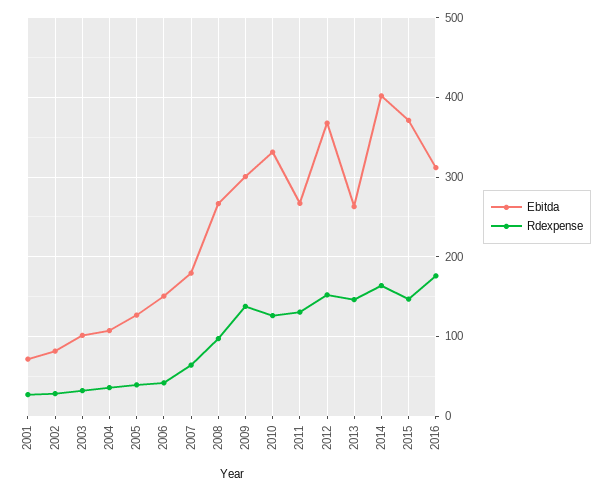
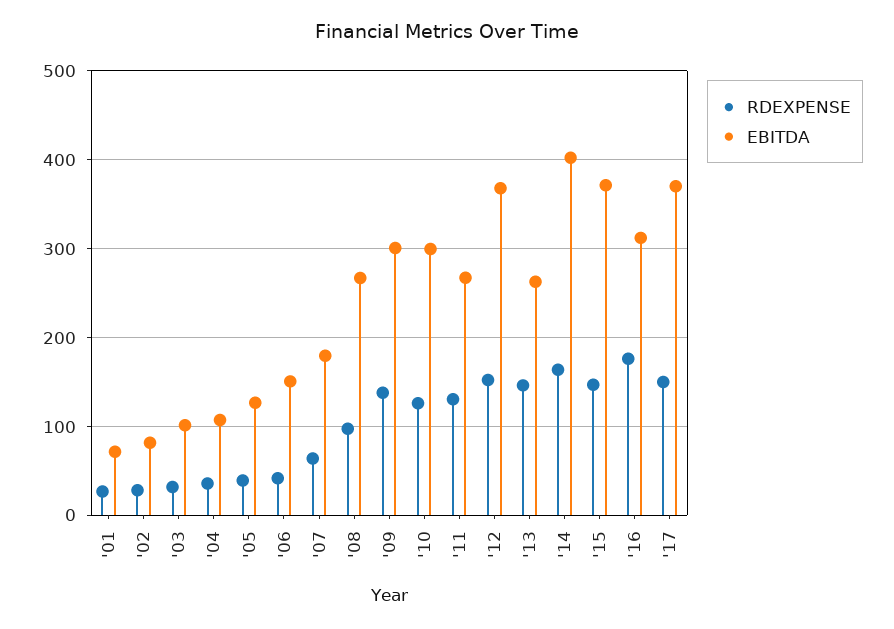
Ebitda, 2010: 330 -> 300
Rdexpense, '17: none -> 150
Ebitda, '17: none -> 370

